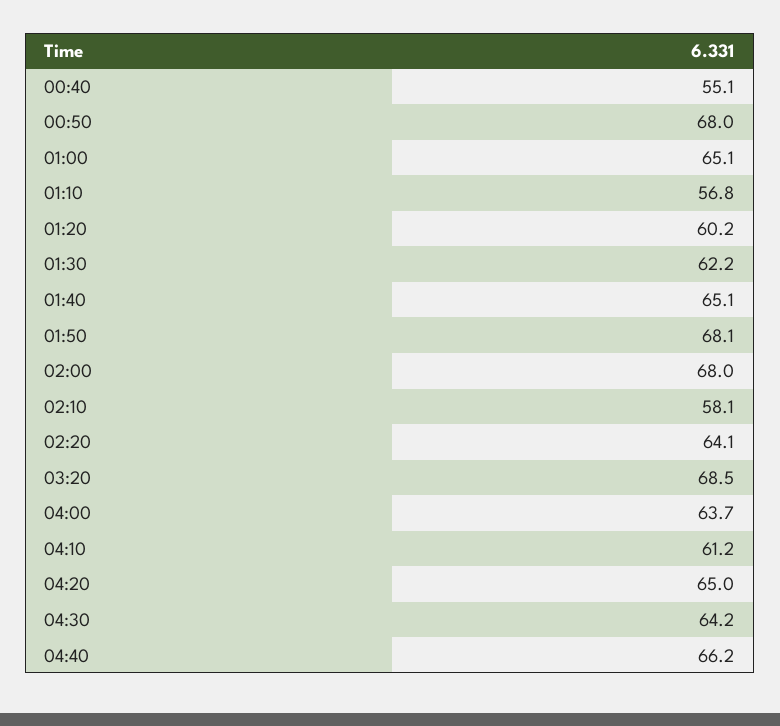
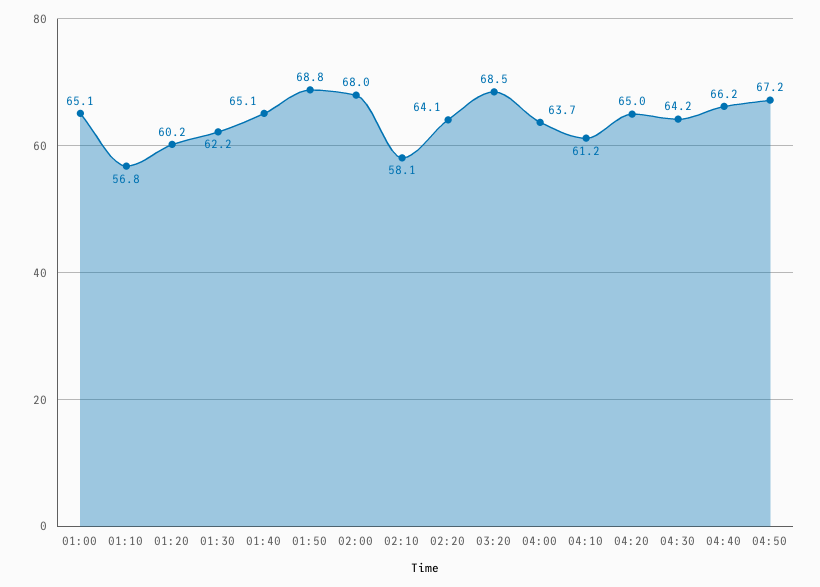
00:40: 55.1 -> none
00:50: 68 -> none
01:50: 68.1 -> 68.8
04:50: none -> 67.2

